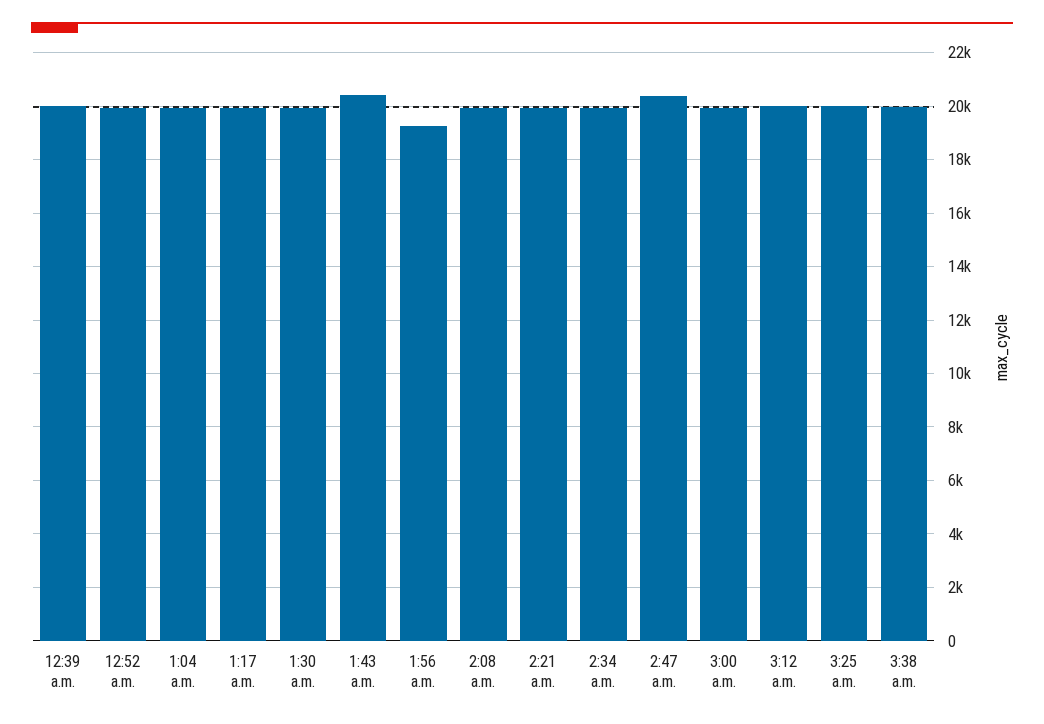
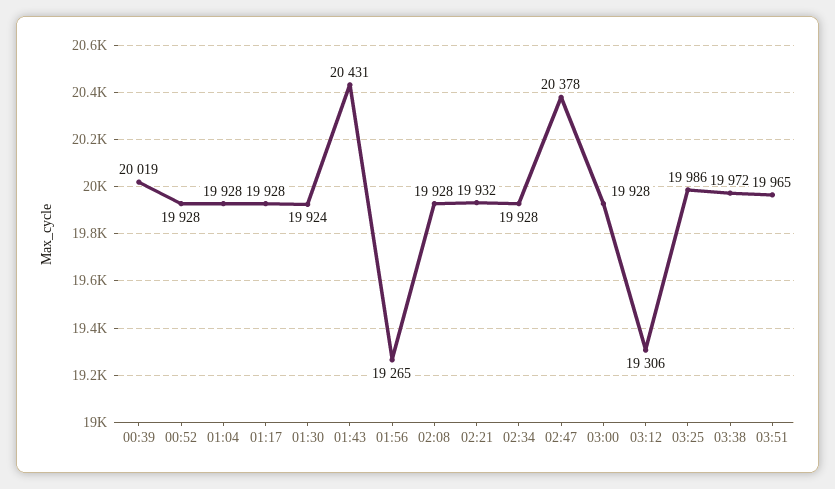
3:12 a.m.: 20000 -> 19306
03:51: none -> 19965

